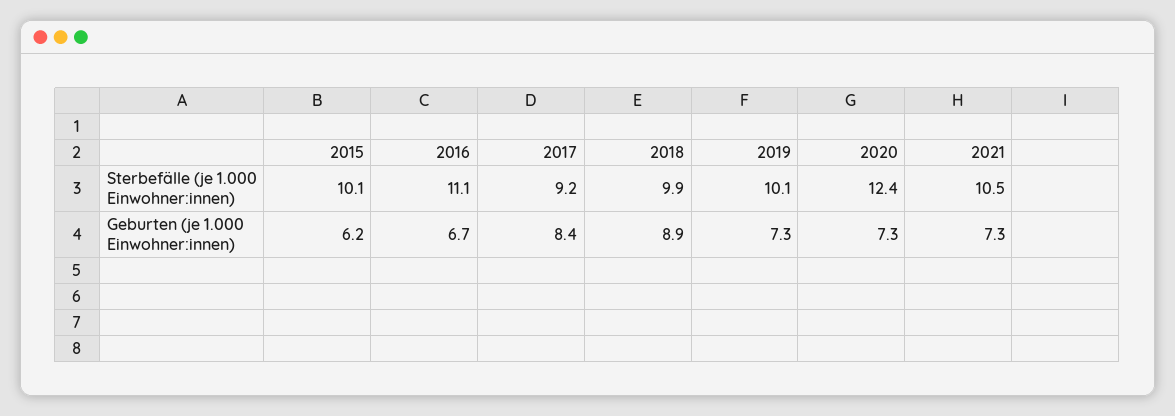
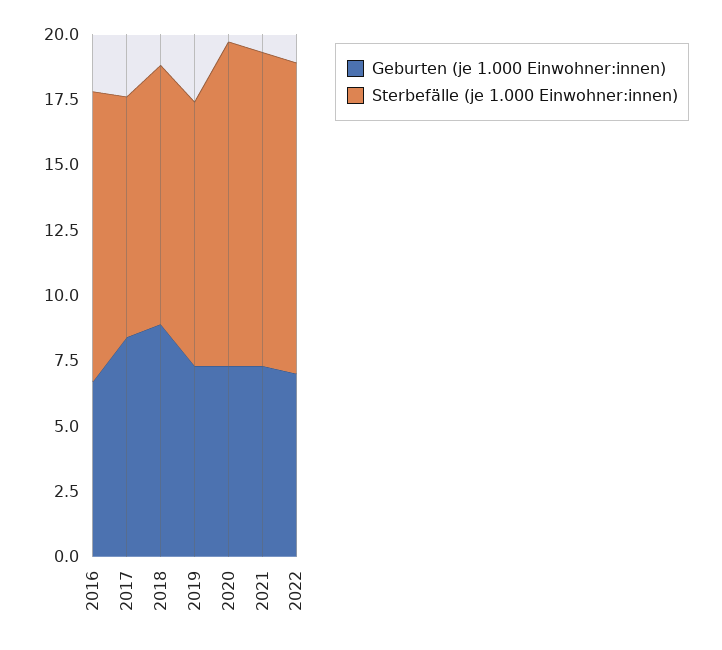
Sterbefälle (je 1.000 Einwohner:innen), 2015: 10.1 -> none
Sterbefälle (je 1.000 Einwohner:innen), 2021: 10.5 -> 12
Geburten (je 1.000 Einwohner:innen), 2015: 6.2 -> none
Geburten (je 1.000 Einwohner:innen), 2022: none -> 7
Sterbefälle (je 1.000 Einwohner:innen), 2022: none -> 12

